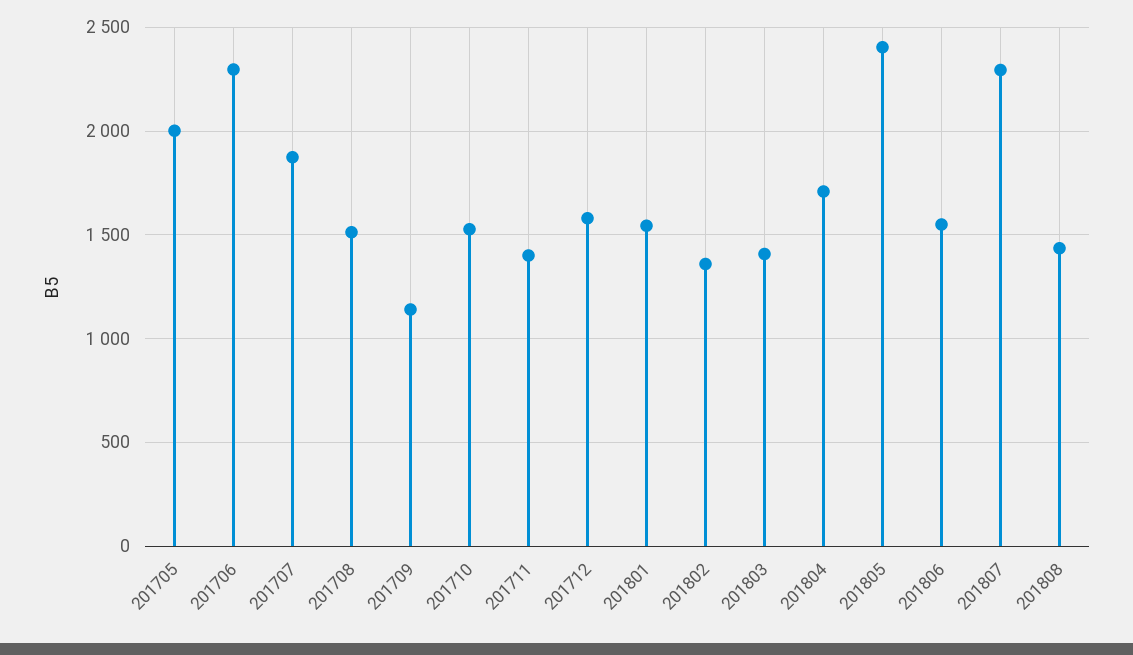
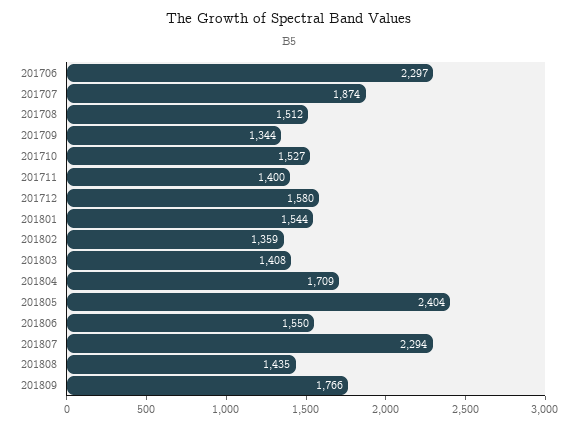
201705: 2000 -> none
201709: 1150 -> 1344
201809: none -> 1766

